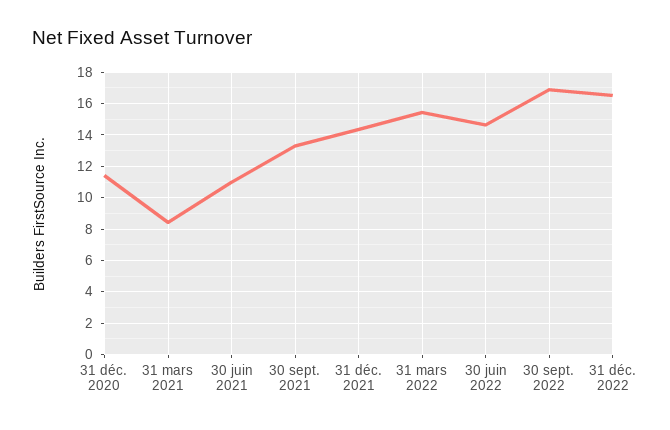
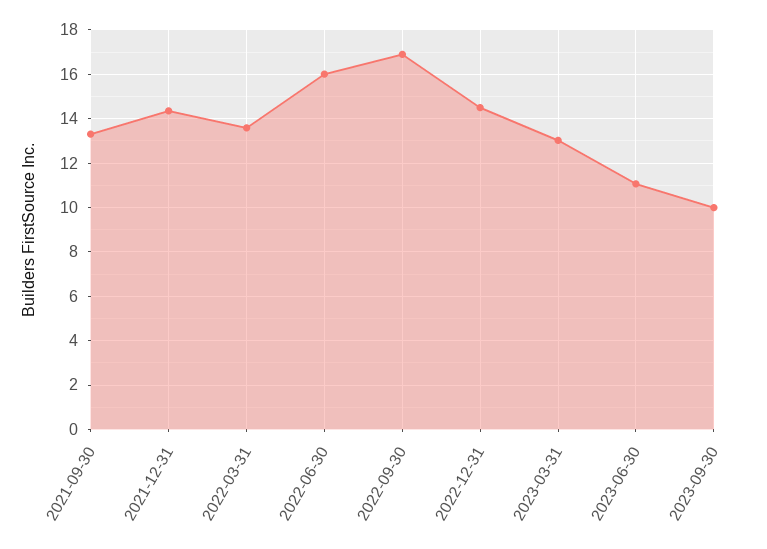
31 déc. 2020: 11.5 -> none
31 mars 2021: 8.5 -> none
30 juin 2021: 11 -> none
31 mars 2022: 15.5 -> 13.5
30 juin 2022: 14.5 -> 16
31 déc. 2022: 16.5 -> 14.5
2023-03-31: none -> 13
2023-06-30: none -> 11
2023-09-30: none -> 10

